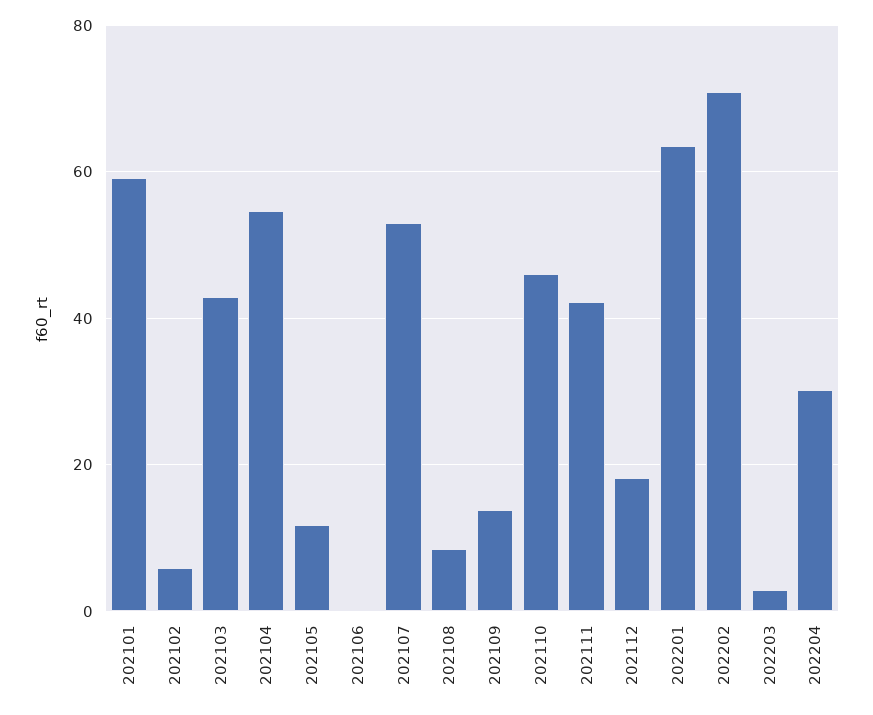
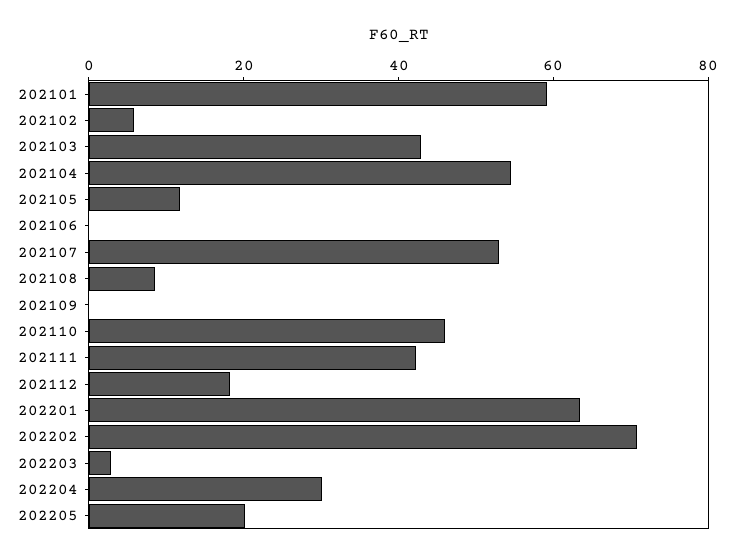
202109: 14 -> 0
202205: none -> 20

